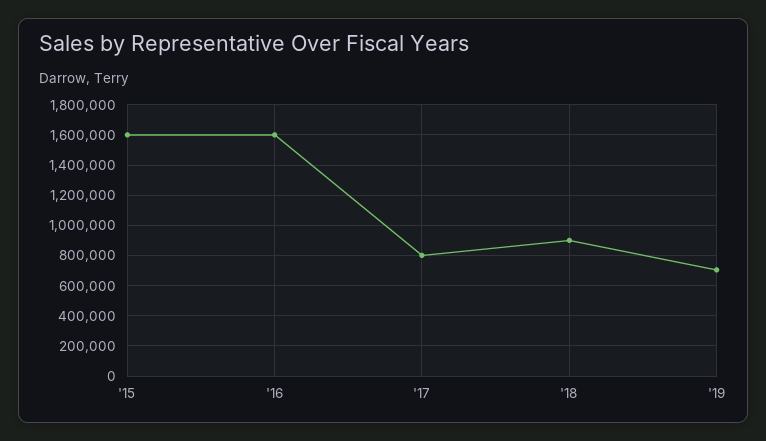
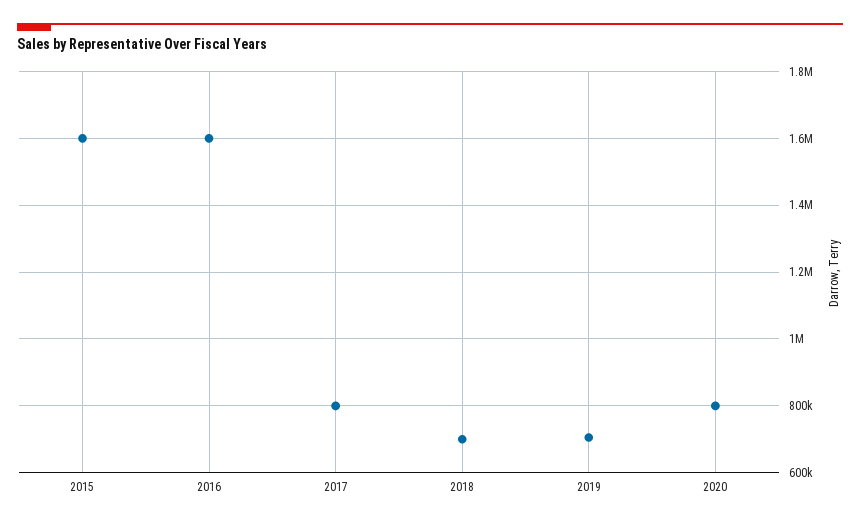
'18: 900000 -> 700000
2020: none -> 800000

